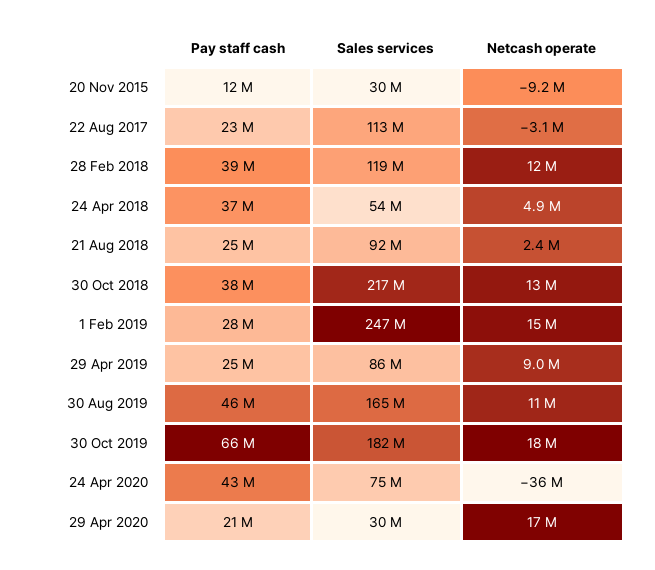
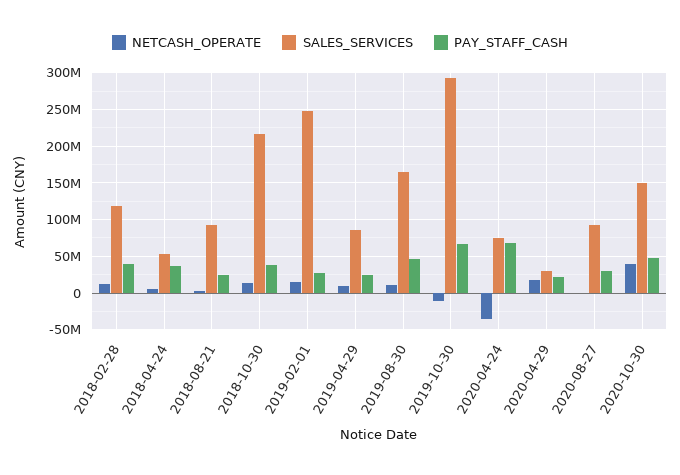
Pay staff cash, 20 Nov 2015: 12000000 -> none
Sales services, 20 Nov 2015: 30000000 -> none
Netcash operate, 20 Nov 2015: -9200000 -> none
Pay staff cash, 22 Aug 2017: 23000000 -> none
Sales services, 22 Aug 2017: 113000000 -> none
Netcash operate, 22 Aug 2017: -3100000 -> none
Sales services, 30 Oct 2019: 182000000 -> 290000000
Netcash operate, 30 Oct 2019: 18000000 -> -10000000
Pay staff cash, 24 Apr 2020: 43000000 -> 70000000
Netcash operate, 2020-08-27: none -> 0
Sales services, 2020-08-27: none -> 90000000
Pay staff cash, 2020-08-27: none -> 30000000
Netcash operate, 2020-10-30: none -> 40000000
Sales services, 2020-10-30: none -> 150000000
Pay staff cash, 2020-10-30: none -> 50000000

